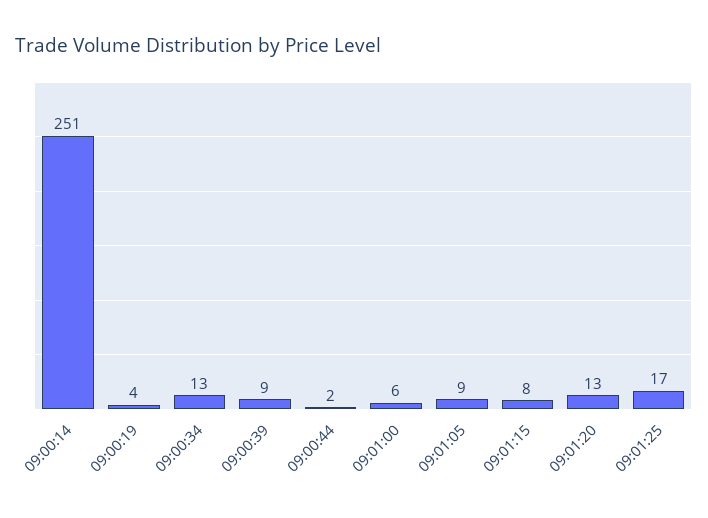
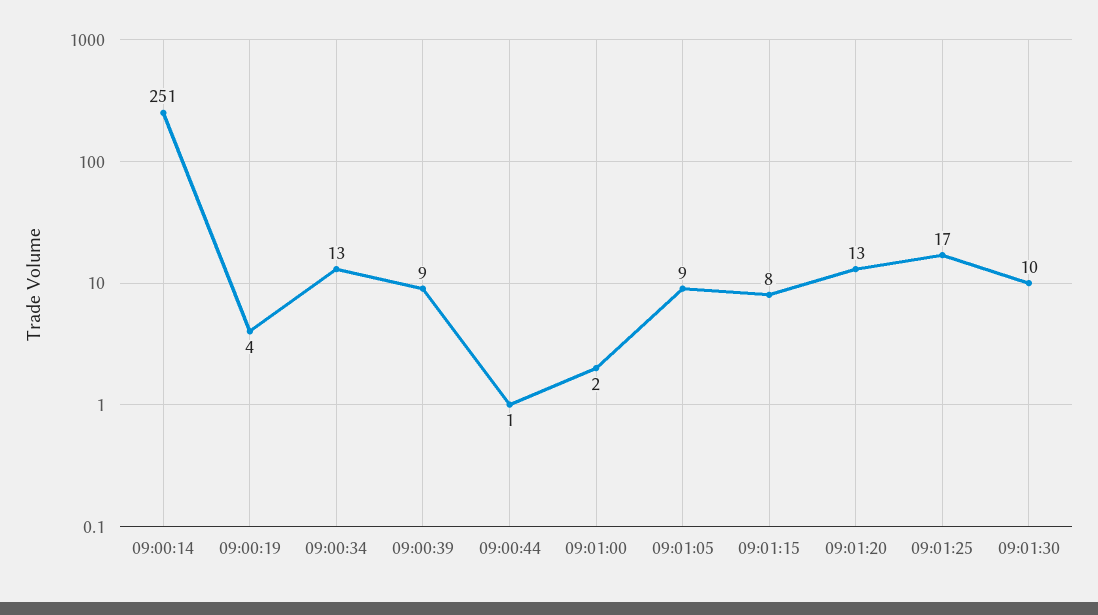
09:00:44: 2 -> 1
09:01:00: 6 -> 2
09:01:30: none -> 10

